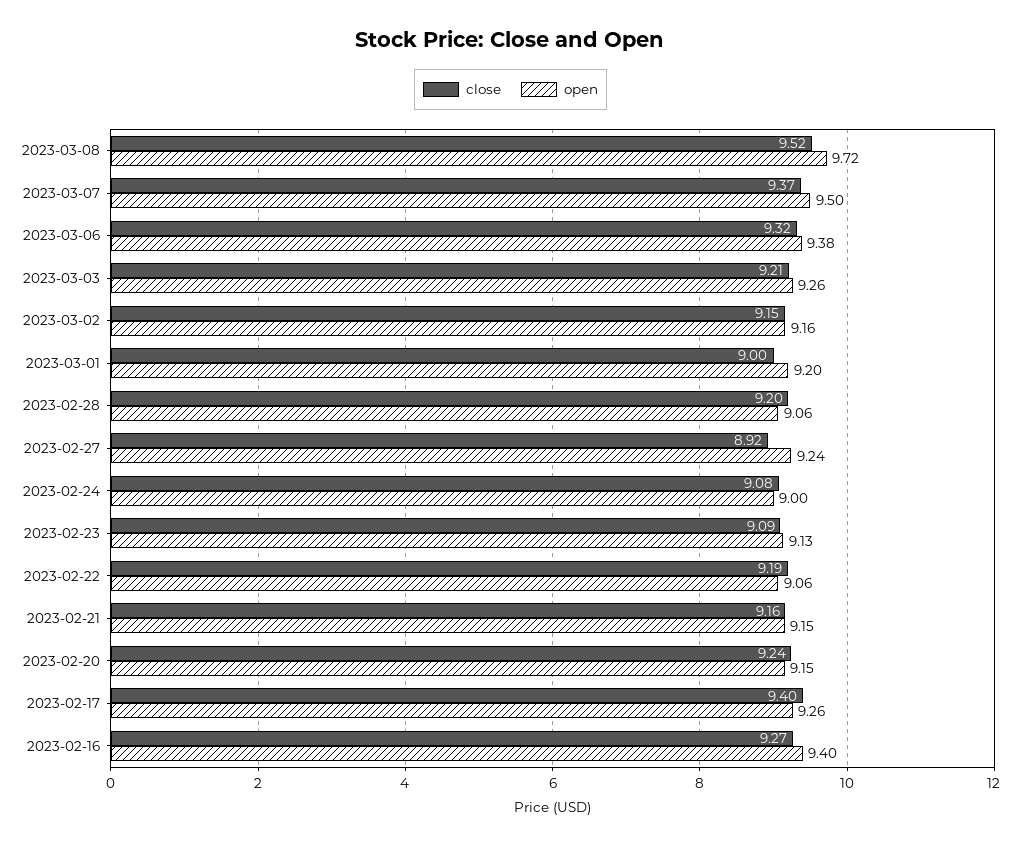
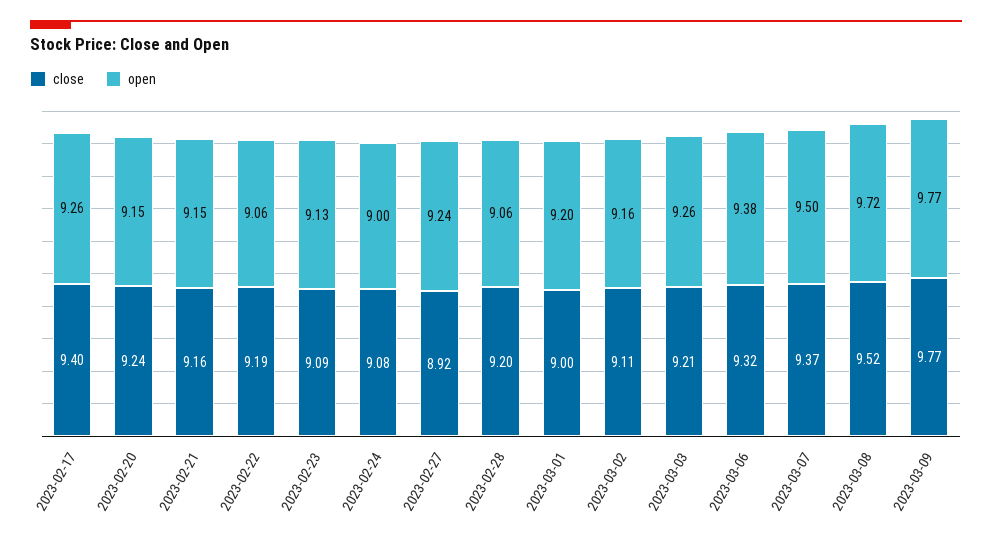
close, 2023-03-02: 9.15 -> 9.11
close, 2023-02-16: 9.27 -> none
open, 2023-02-16: 9.4 -> none
close, 2023-03-09: none -> 9.77
open, 2023-03-09: none -> 9.77

